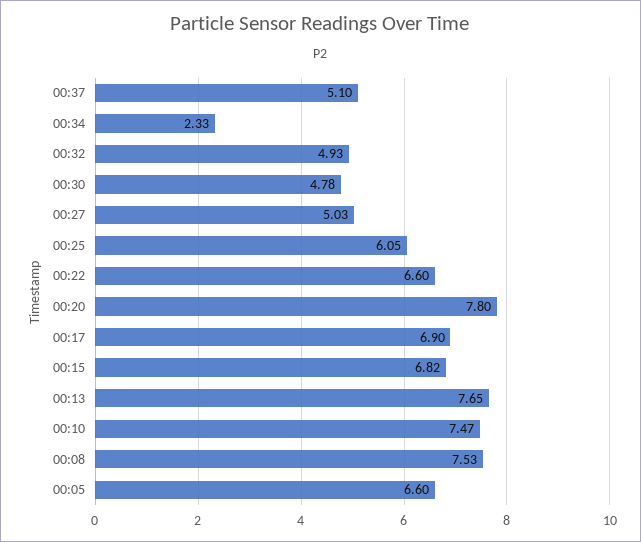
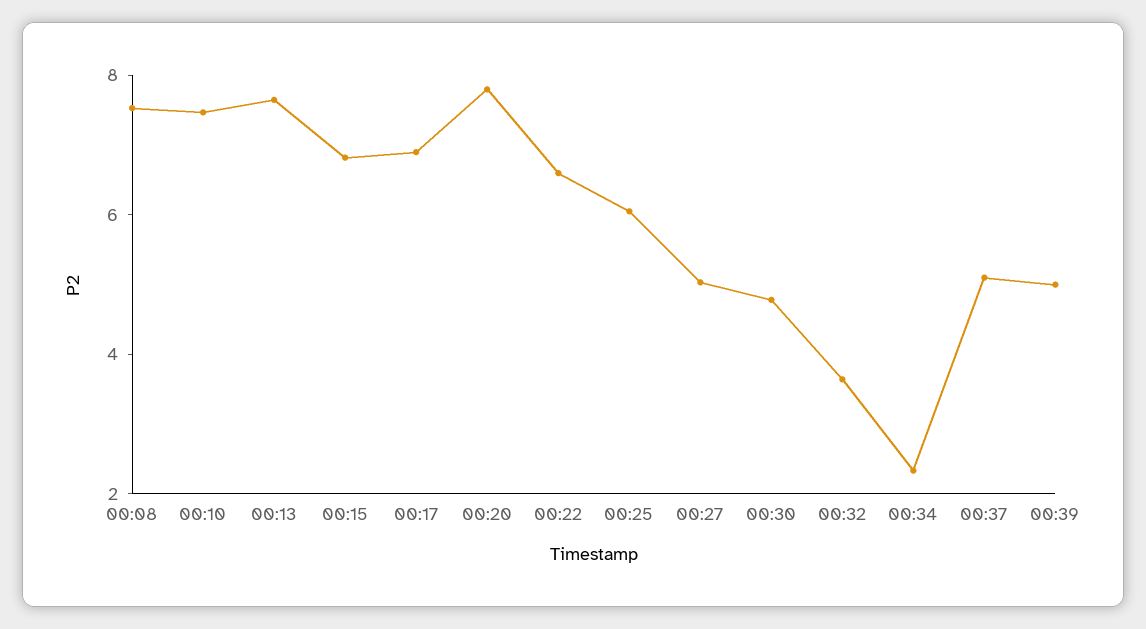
00:32: 4.93 -> 3.5
00:05: 6.6 -> none
00:39: none -> 5

